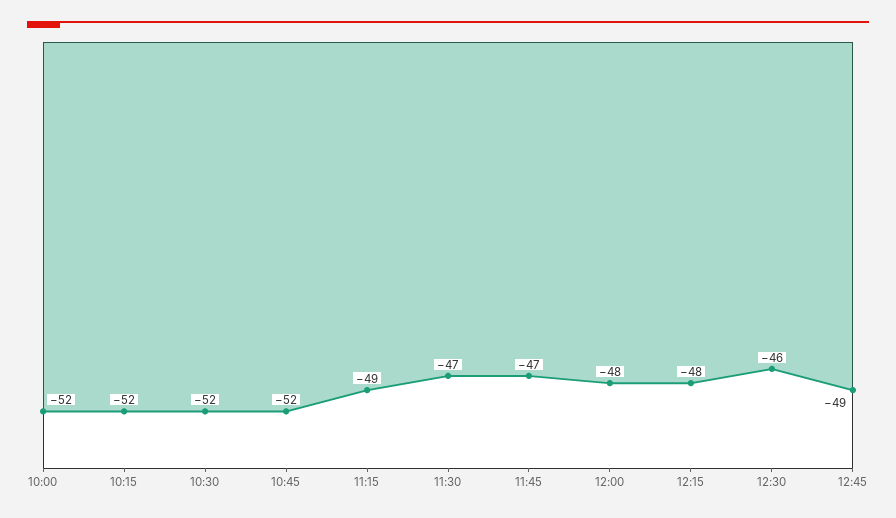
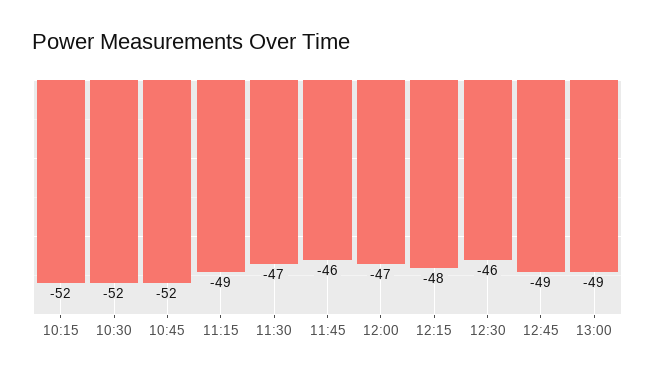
10:00: -52 -> none
11:45: -47 -> -46
12:00: -48 -> -47
13:00: none -> -49

